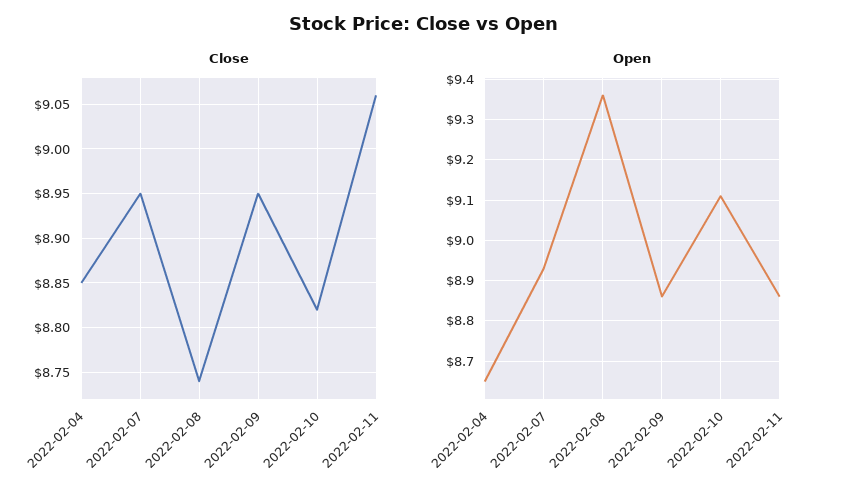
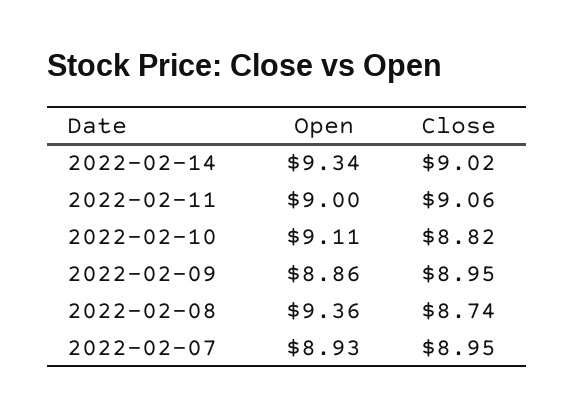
Close, 2022-02-04: 8.85 -> none
Open, 2022-02-04: 8.65 -> none
Open, 2022-02-11: 8.85 -> 9
Open, 2022-02-14: none -> 9.34
Close, 2022-02-14: none -> 9.02

